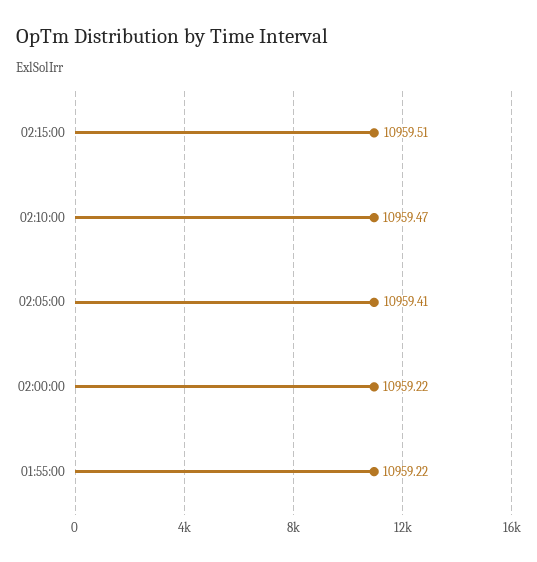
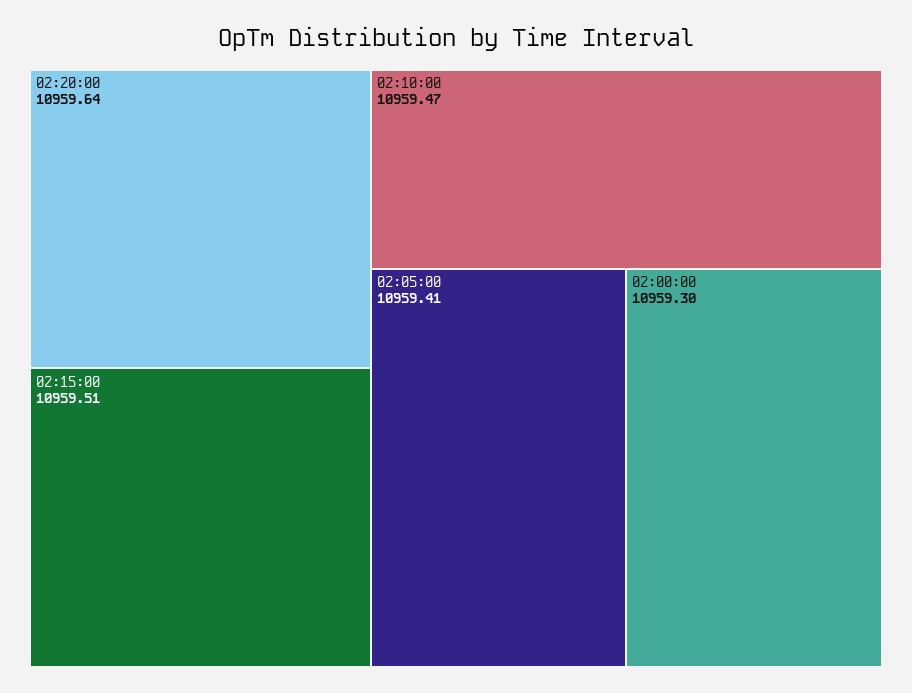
02:00:00: 10959.22 -> 10959.3
01:55:00: 10959.22 -> none
02:20:00: none -> 10959.64

